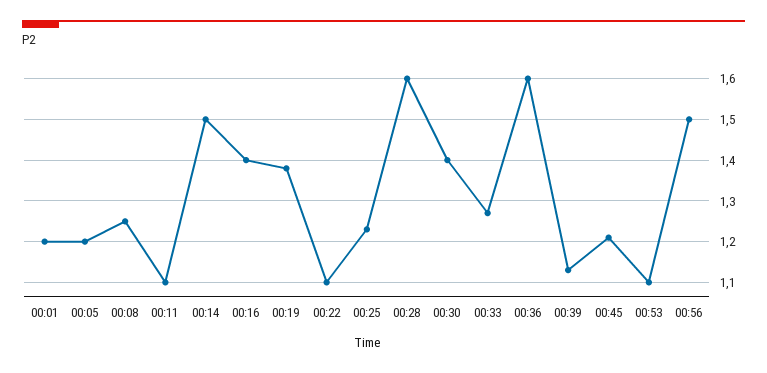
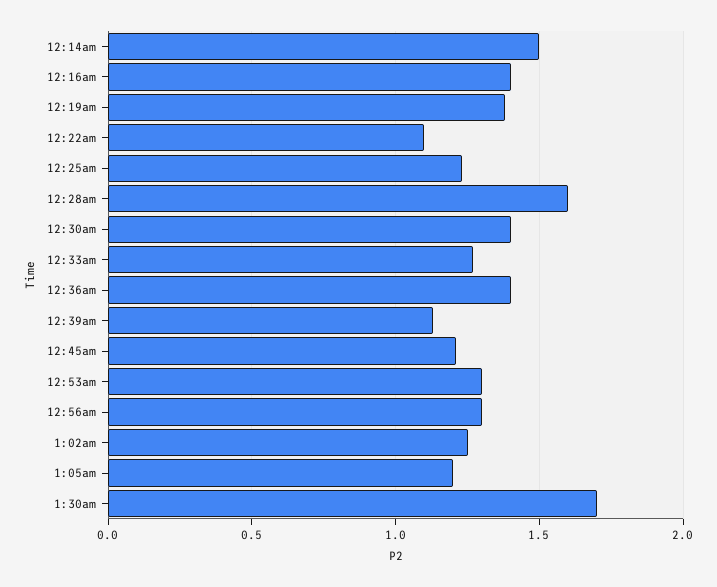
00:01: 1.2 -> none
00:05: 1.2 -> none
00:08: 1.25 -> none
00:11: 1.1 -> none
00:36: 1.6 -> 1.4
00:53: 1.1 -> 1.3
00:56: 1.5 -> 1.3
1:02am: none -> 1.25
1:05am: none -> 1.2
1:30am: none -> 1.7

